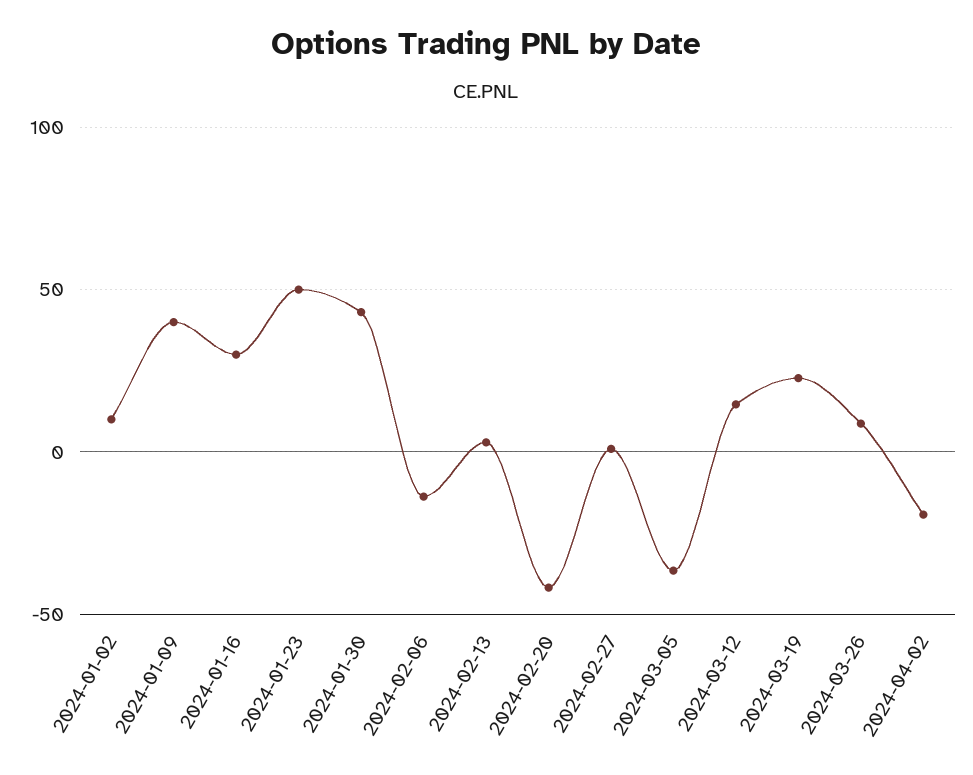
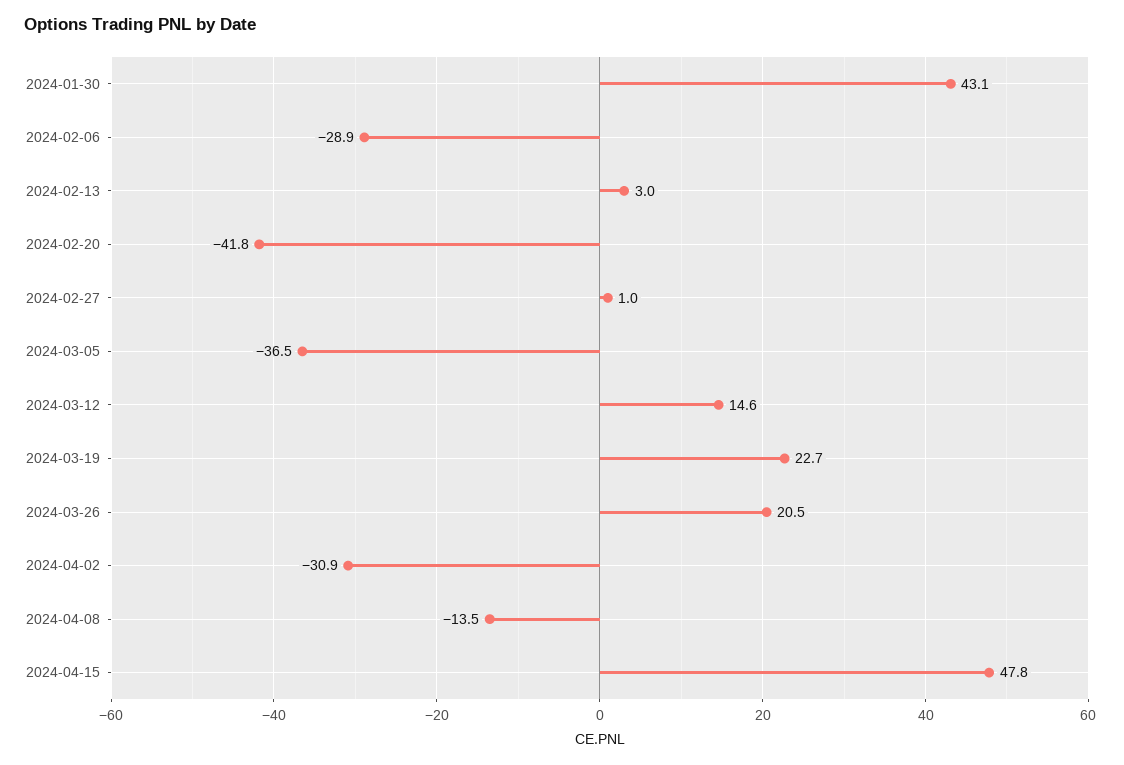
2024-01-02: 10 -> none
2024-01-09: 40 -> none
2024-01-16: 30 -> none
2024-01-23: 50 -> none
2024-02-06: -15 -> -28.9
2024-03-26: 10 -> 20.5
2024-04-02: -20 -> -30.9
2024-04-08: none -> -13.5
2024-04-15: none -> 47.8

